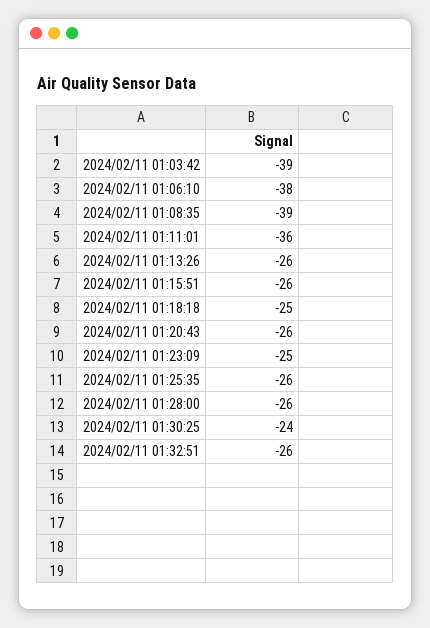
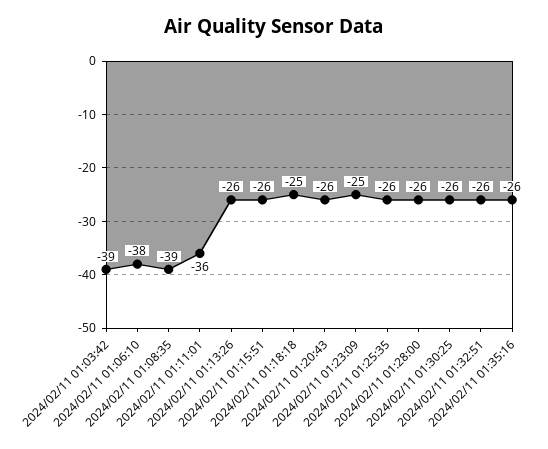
2024/02/11 01:30:25: -24 -> -26
2024/02/11 01:35:16: none -> -26

